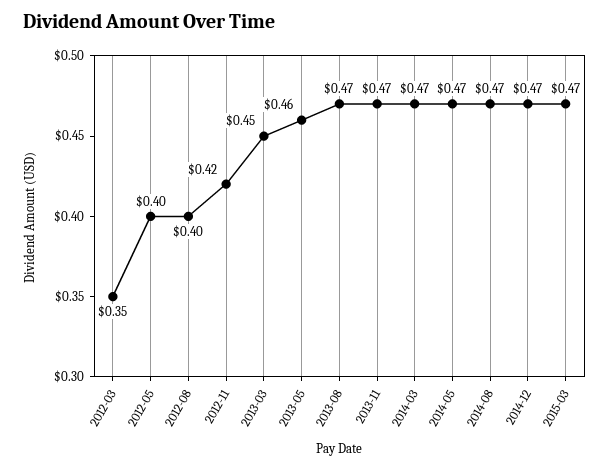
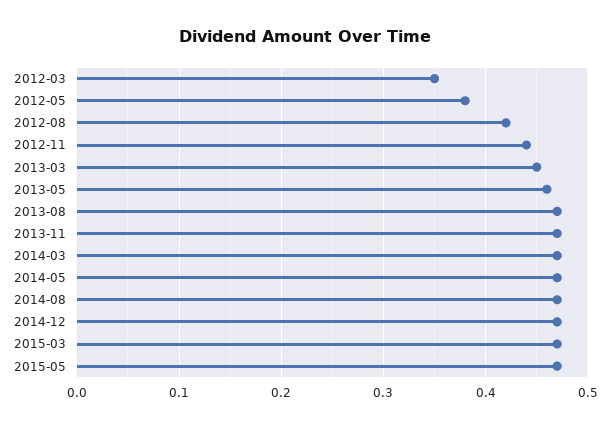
2012-05: 0.4 -> 0.38
2012-08: 0.4 -> 0.42
2012-11: 0.42 -> 0.44
2015-05: none -> 0.47

